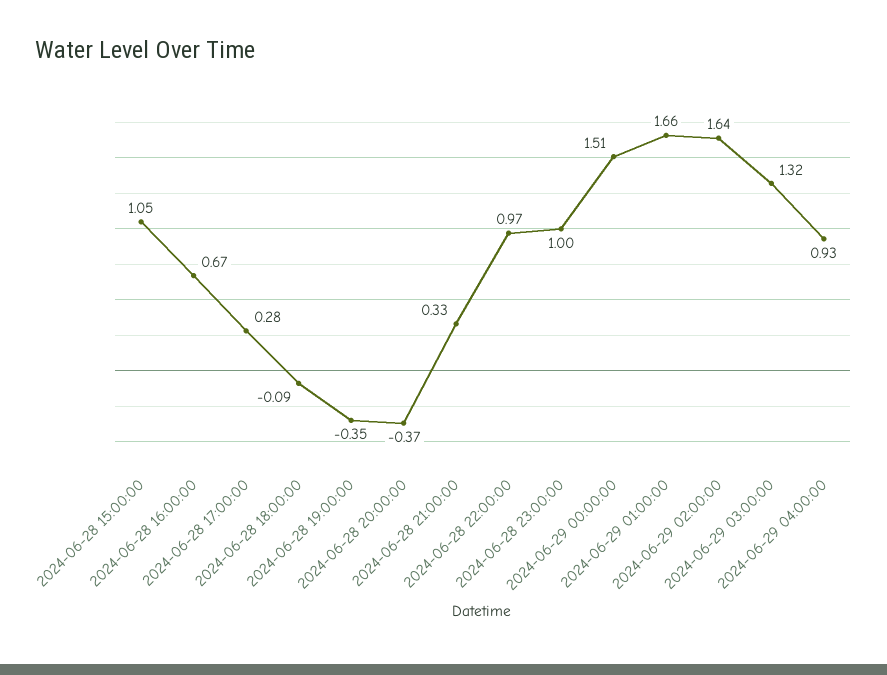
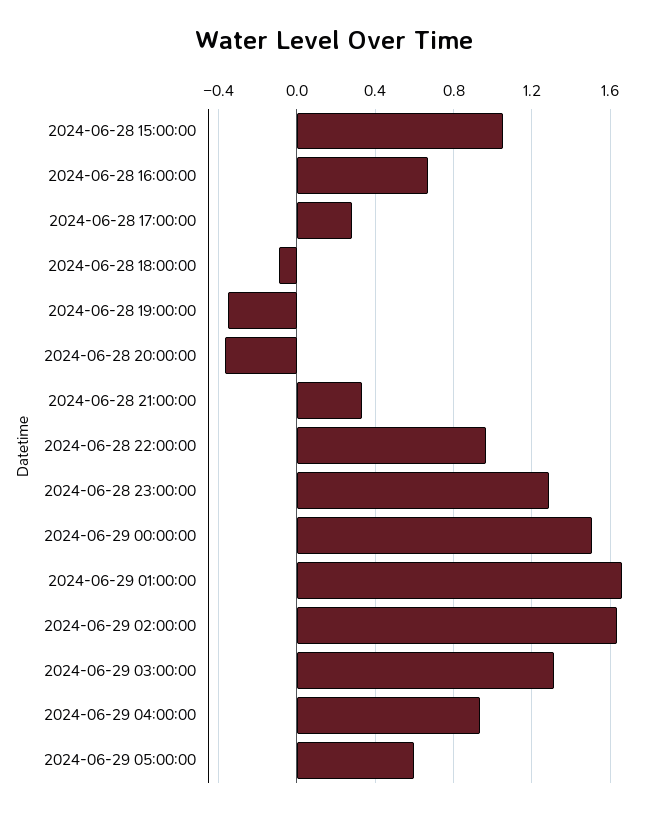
2024-06-28 23:00:00: 1 -> 1.3
2024-06-29 05:00:00: none -> 0.6

